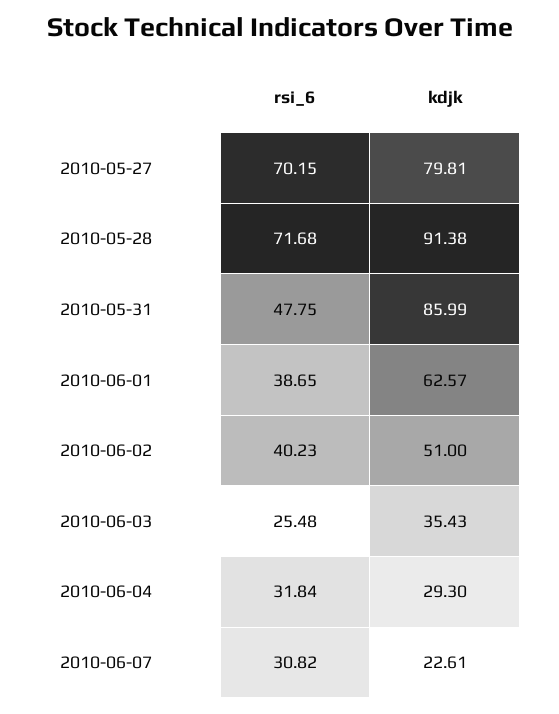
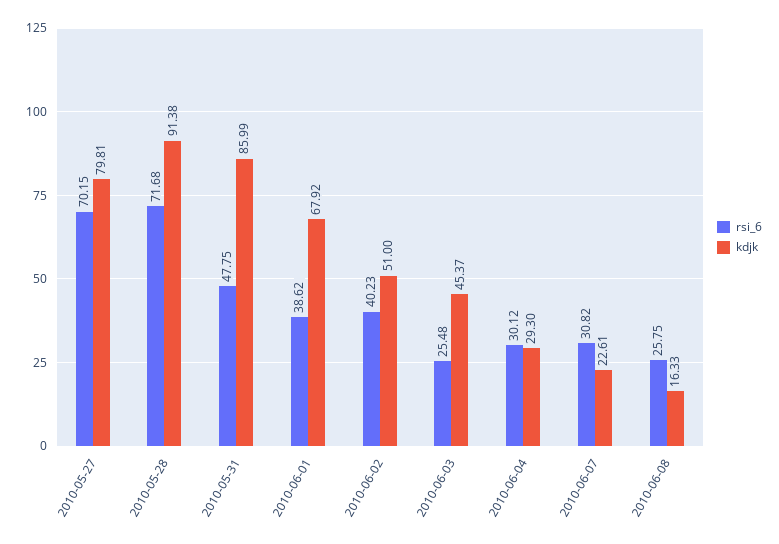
rsi_6, 2010-06-01: 38.65 -> 38.62
kdjk, 2010-06-01: 62.57 -> 67.92
kdjk, 2010-06-03: 35.43 -> 45.37
rsi_6, 2010-06-04: 31.84 -> 30.12
rsi_6, 2010-06-08: none -> 25.75
kdjk, 2010-06-08: none -> 16.33

